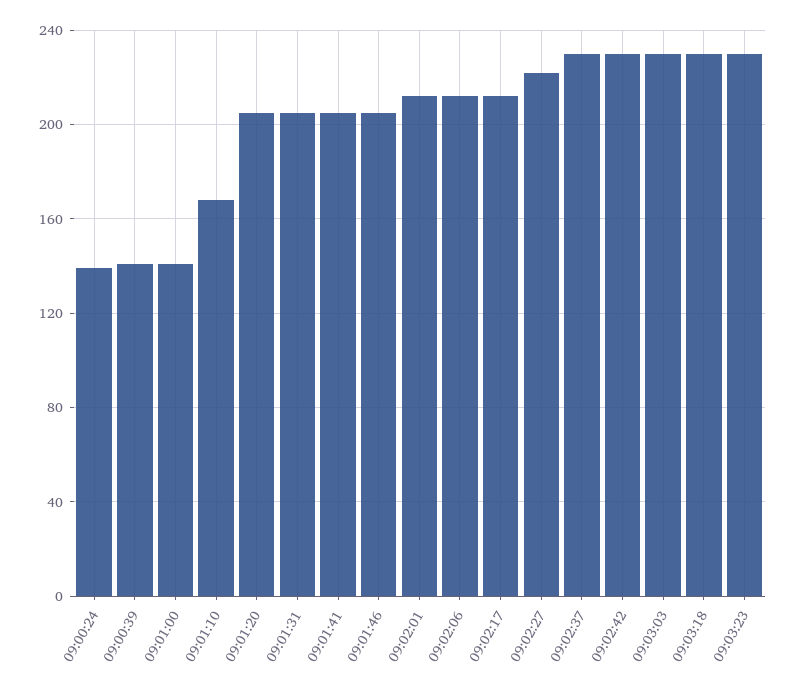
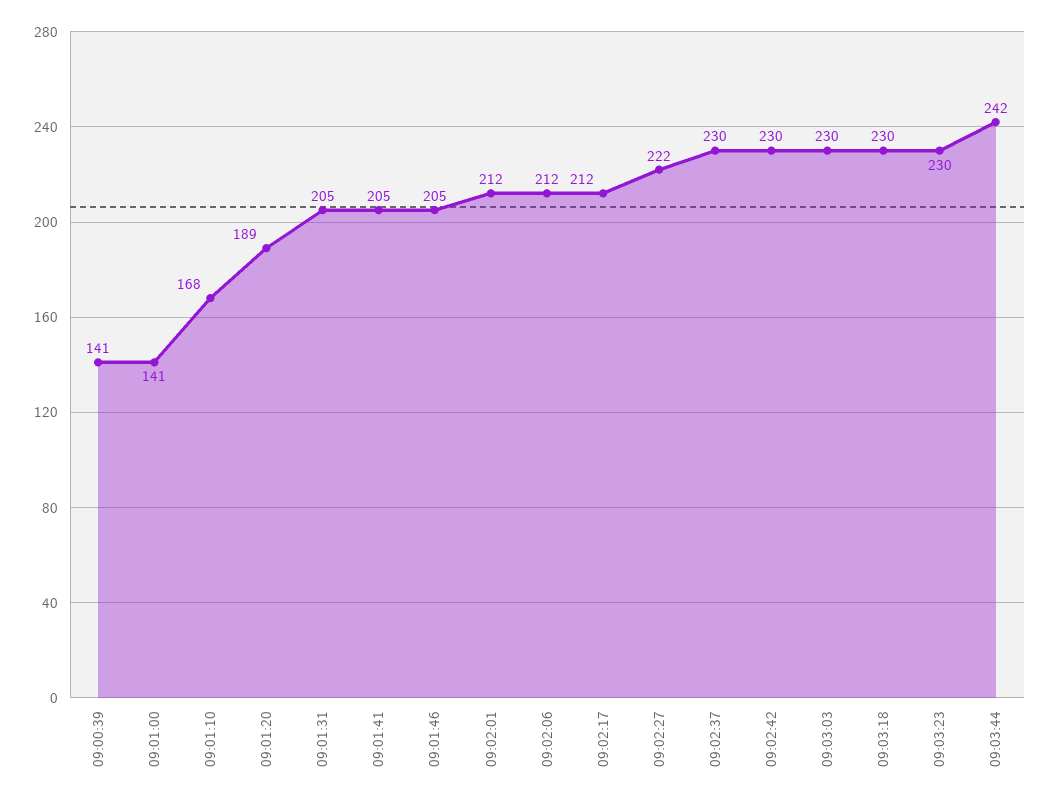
09:00:24: 140 -> none
09:01:20: 205 -> 189
09:03:44: none -> 242

